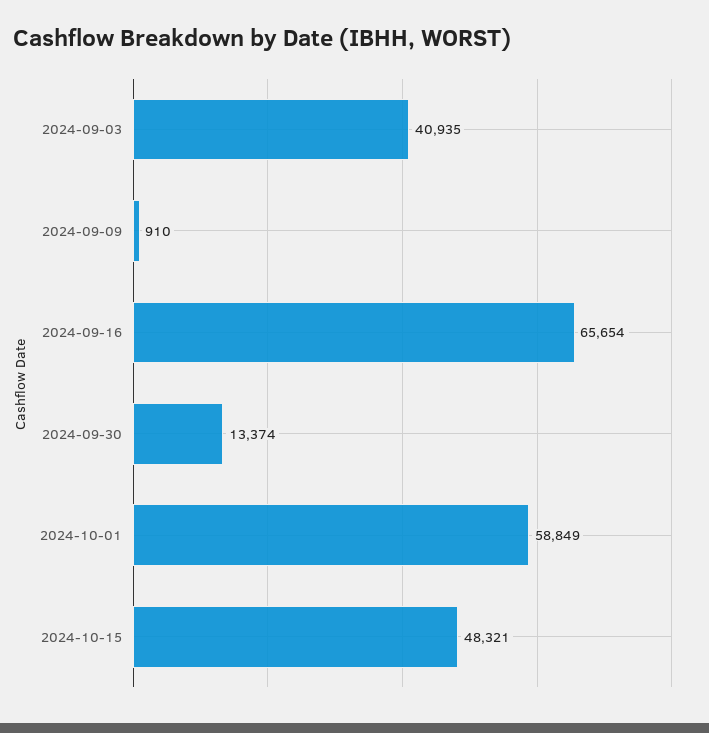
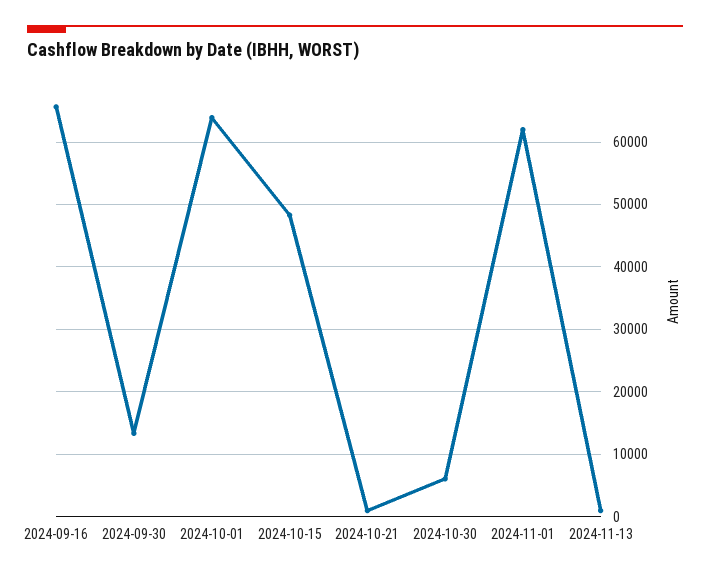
2024-09-03: 40935 -> none
2024-09-09: 910 -> none
2024-10-01: 58849 -> 64000
2024-10-21: none -> 1000
2024-10-30: none -> 6000
2024-11-01: none -> 62000
2024-11-13: none -> 1000

